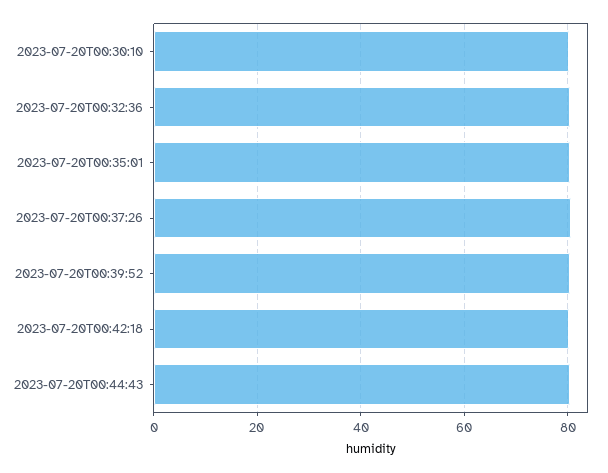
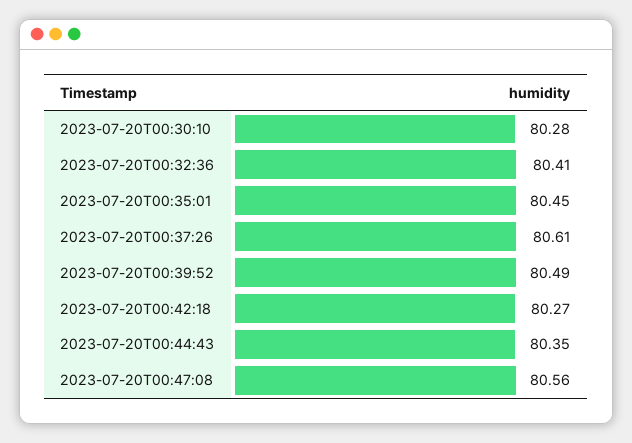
2023-07-20T00:47:08: none -> 80.56

